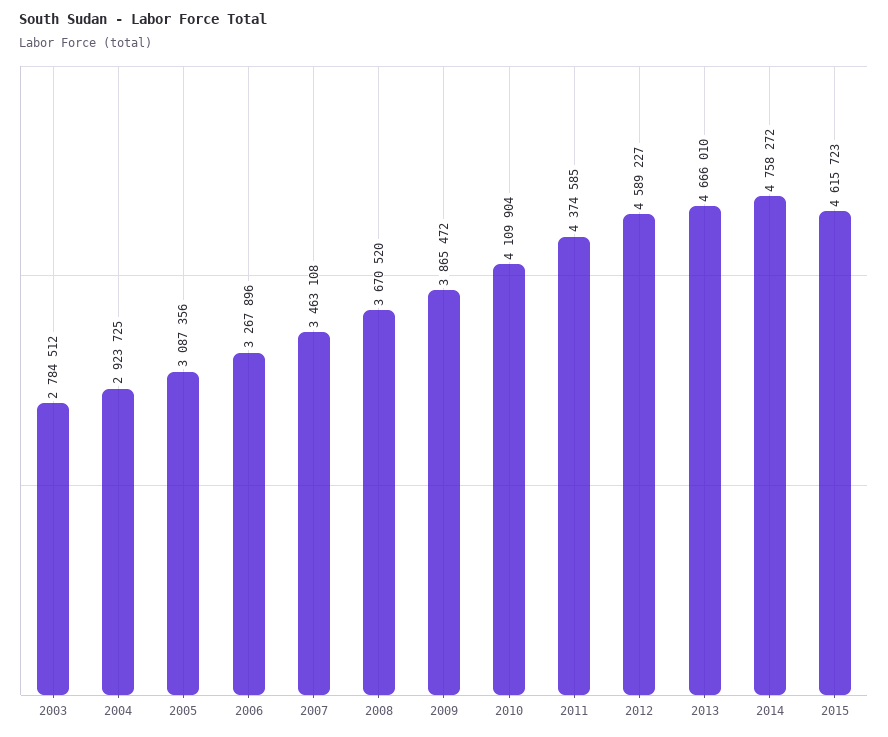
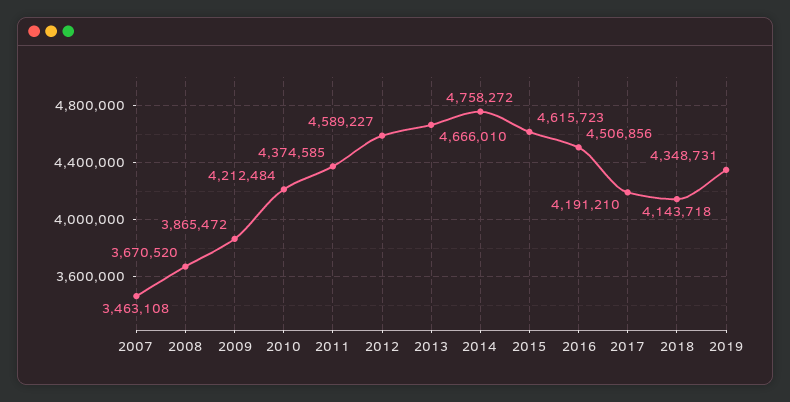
2003: 2784512 -> none
2004: 2923725 -> none
2005: 3087356 -> none
2006: 3267896 -> none
2010: 4109904 -> 4212484
2016: none -> 4506856
2017: none -> 4191210
2018: none -> 4143718
2019: none -> 4348731

